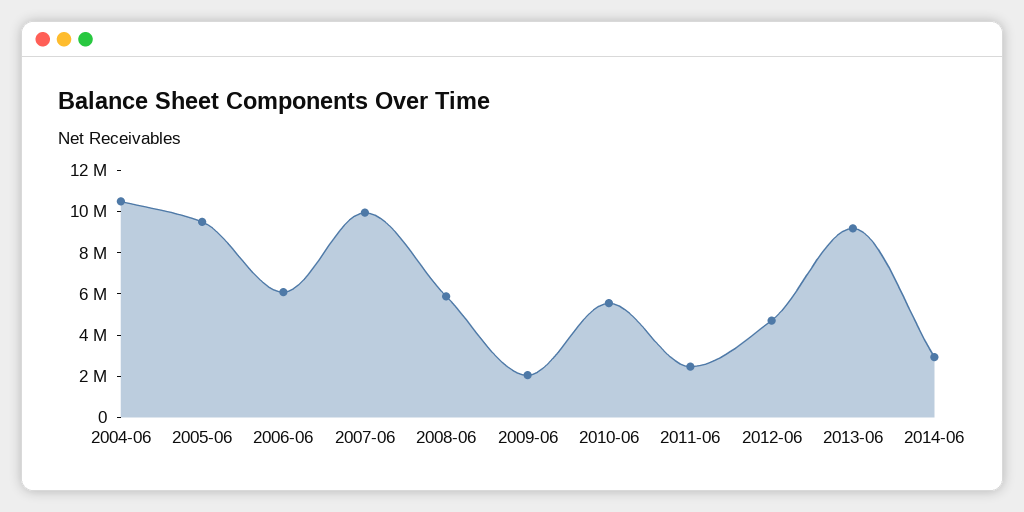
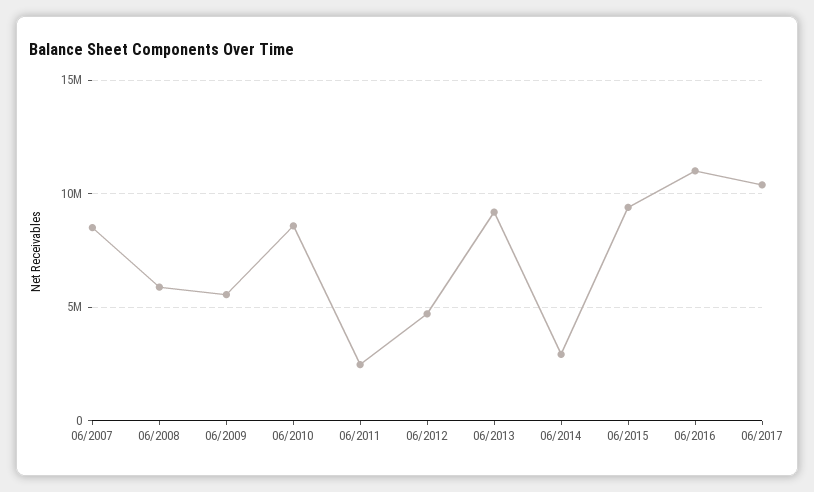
2004-06: 10500000 -> none
2005-06: 9500000 -> none
2006-06: 6000000 -> none
2007-06: 10000000 -> 8500000
2009-06: 2000000 -> 5500000
2010-06: 5500000 -> 8500000
06/2015: none -> 9500000
06/2016: none -> 11000000
06/2017: none -> 10500000

